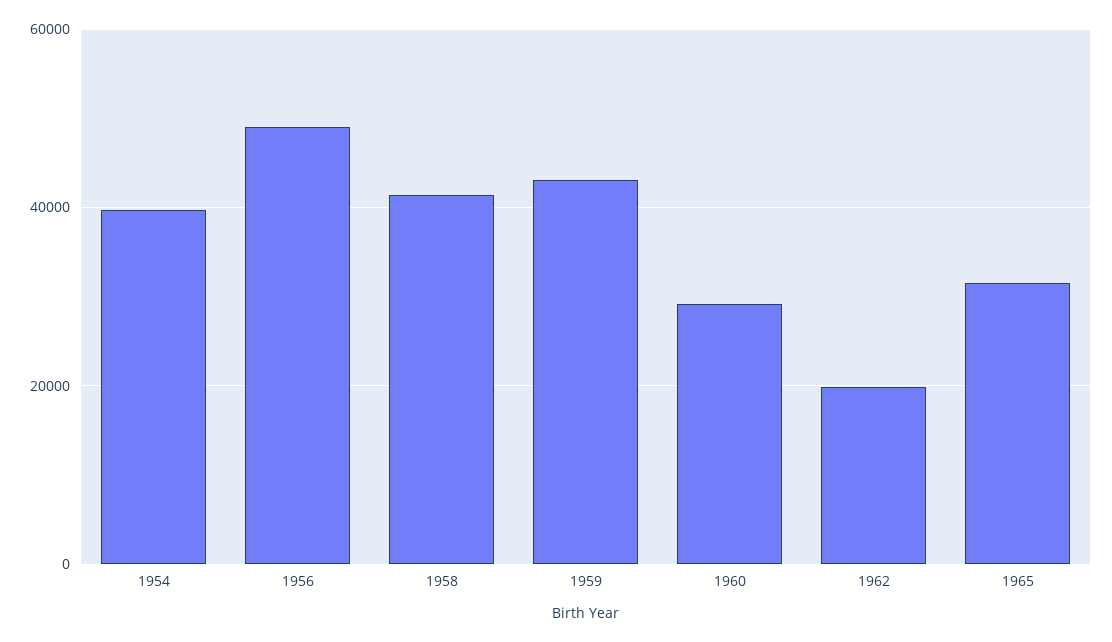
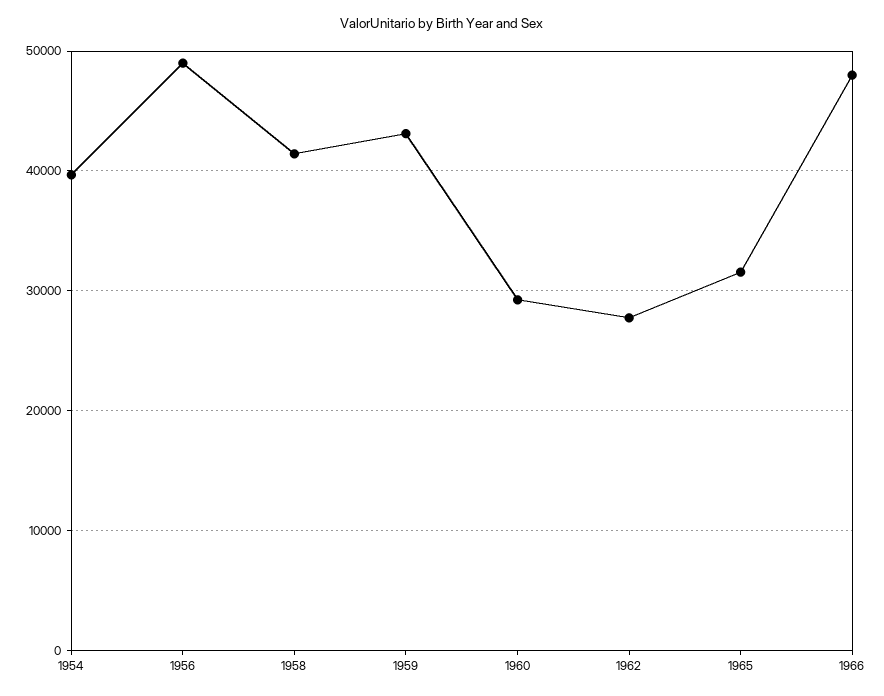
1962: 20000 -> 28000
1966: none -> 48000

